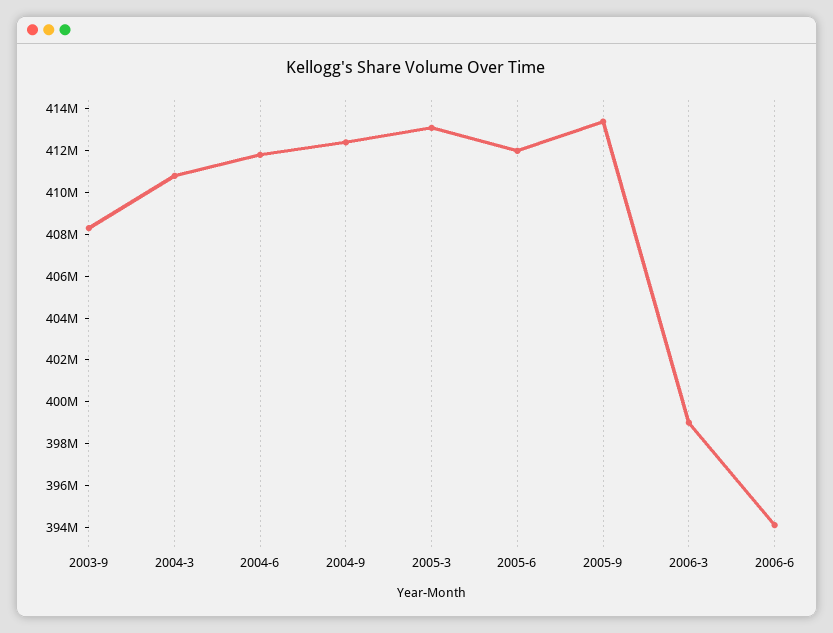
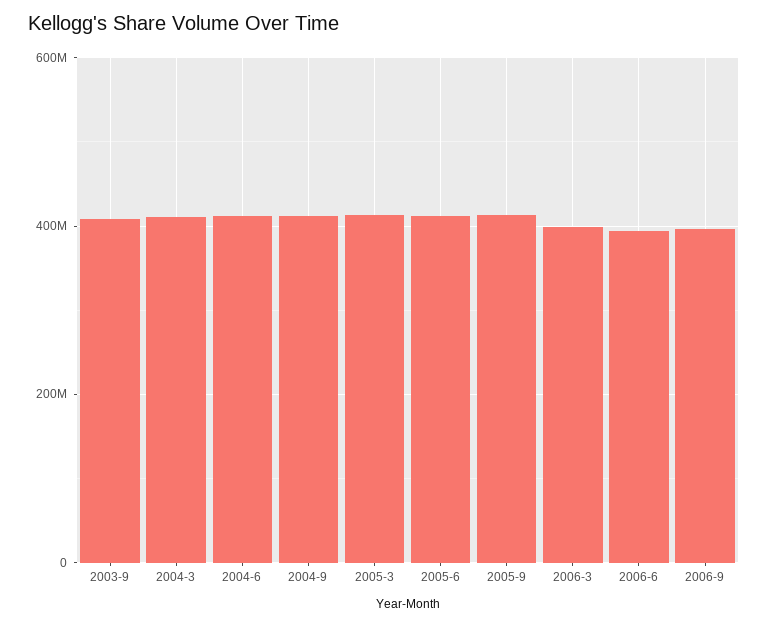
2006-9: none -> 400000000

